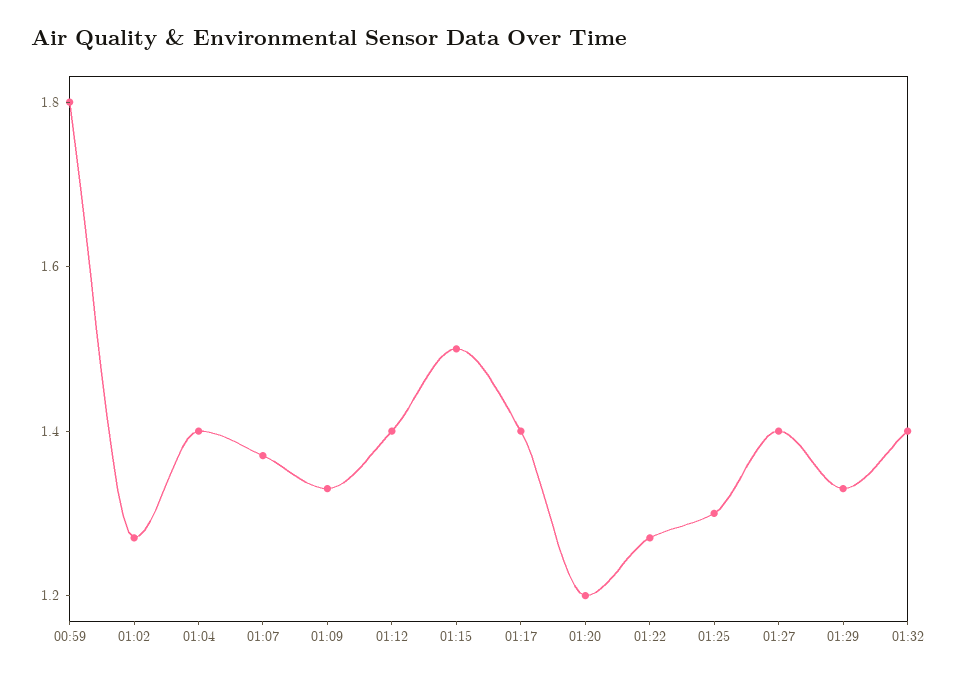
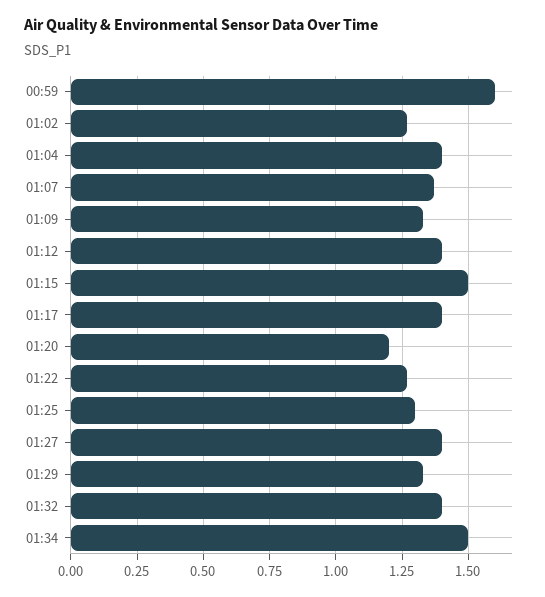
00:59: 1.8 -> 1.6
01:34: none -> 1.5

